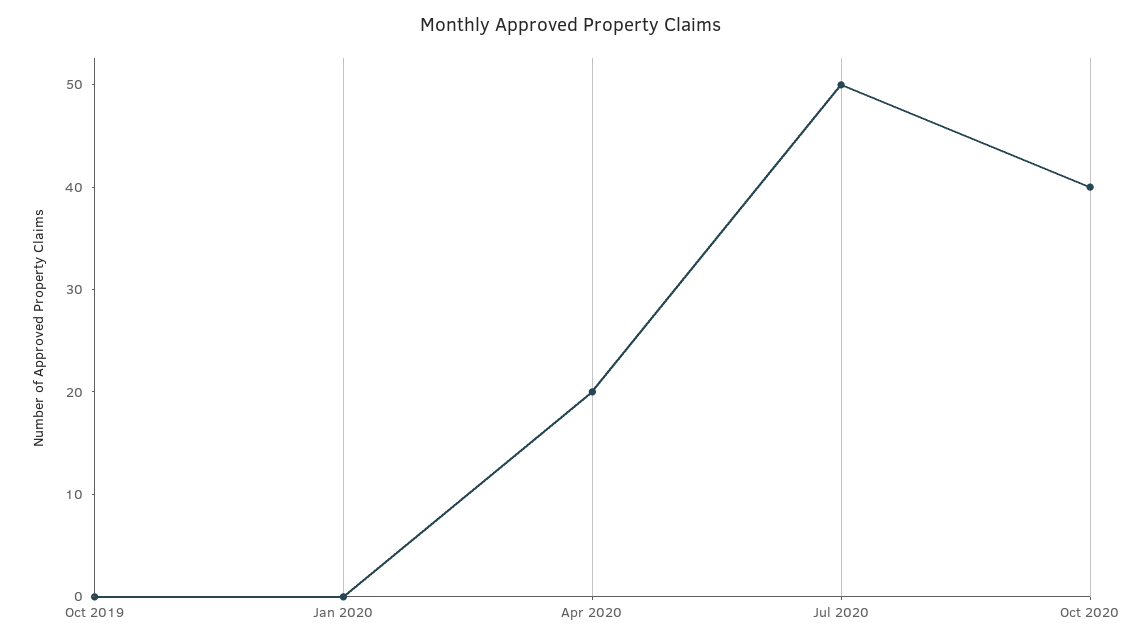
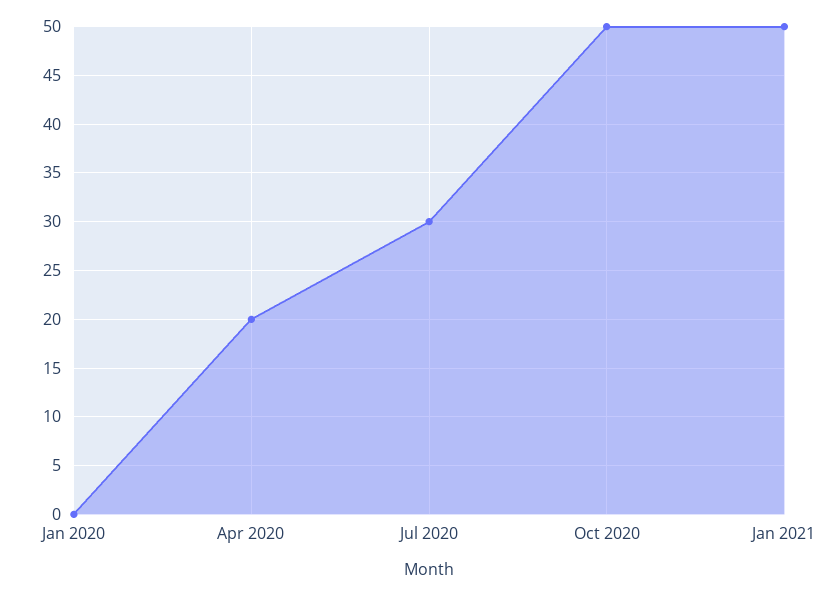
Oct 2019: 0 -> none
Jul 2020: 50 -> 30
Oct 2020: 40 -> 50
Jan 2021: none -> 50

